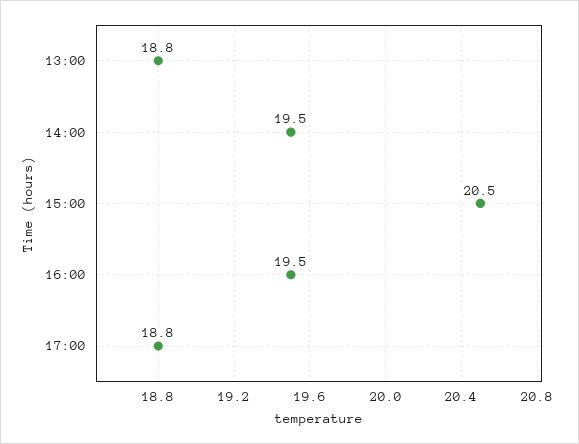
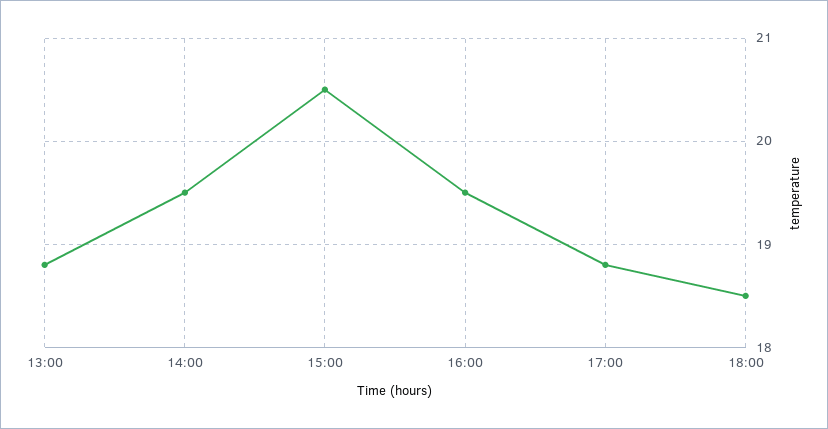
18:00: none -> 18.5

